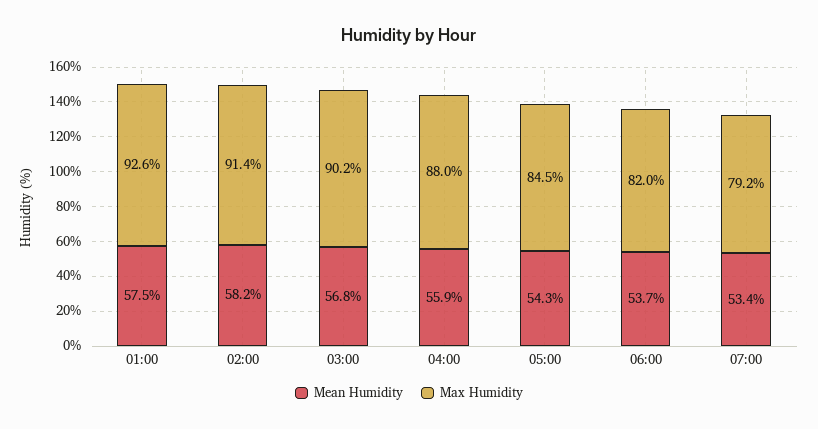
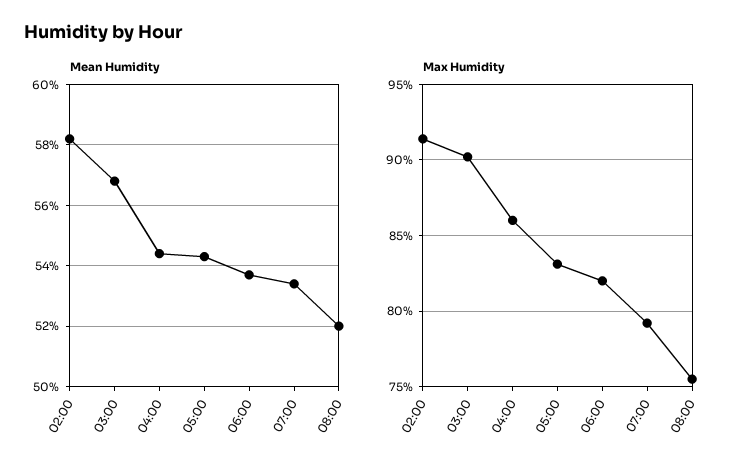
Mean Humidity, 01:00: 57.5 -> none
Max Humidity, 01:00: 92.6 -> none
Mean Humidity, 04:00: 55.9 -> 54.5
Max Humidity, 04:00: 88 -> 86
Max Humidity, 05:00: 84.5 -> 83
Mean Humidity, 08:00: none -> 52
Max Humidity, 08:00: none -> 75.5

